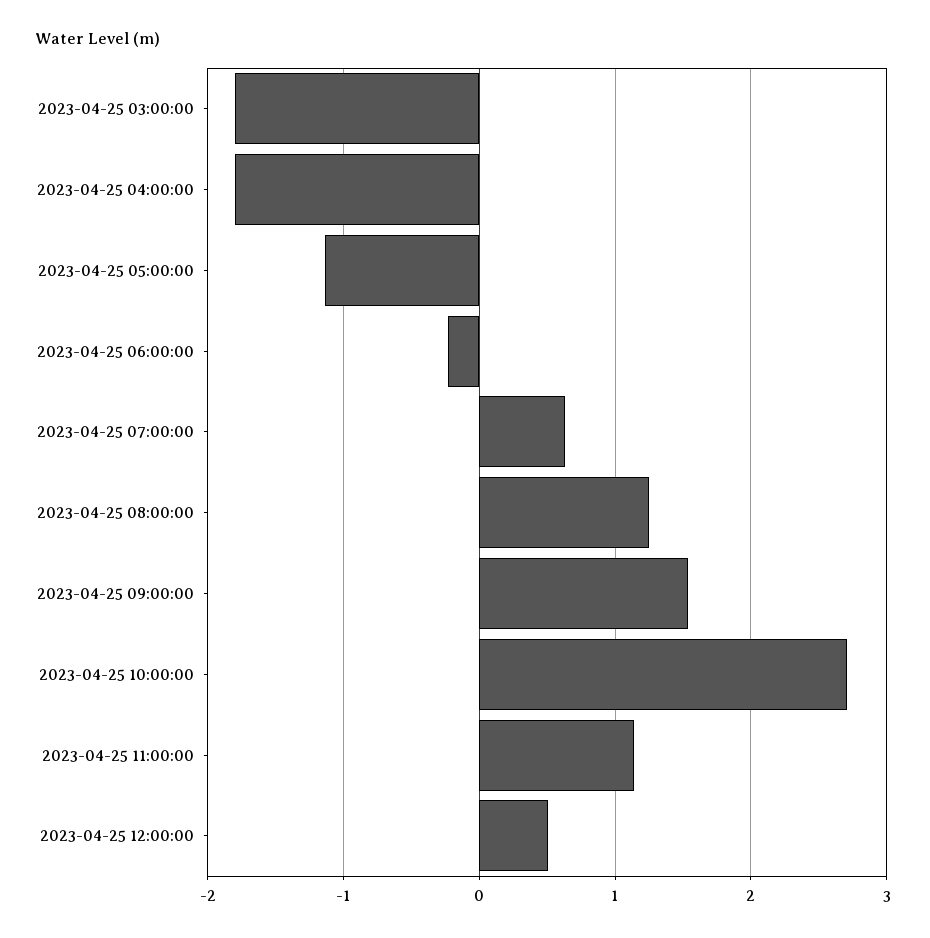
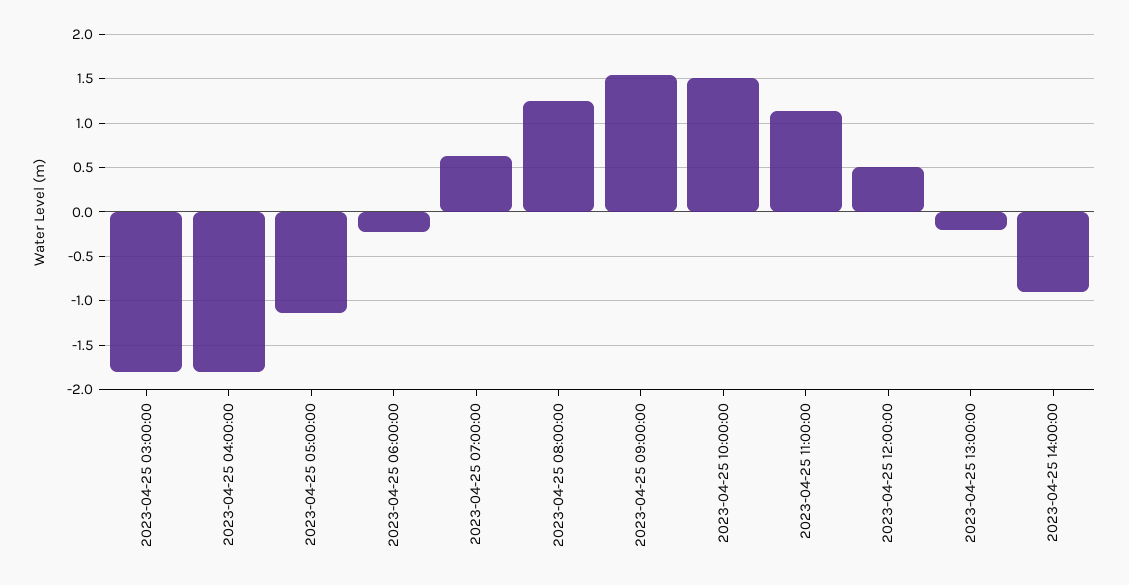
2023-04-25 10:00:00: 2.7 -> 1.5
2023-04-25 13:00:00: none -> -0.2
2023-04-25 14:00:00: none -> -0.9

